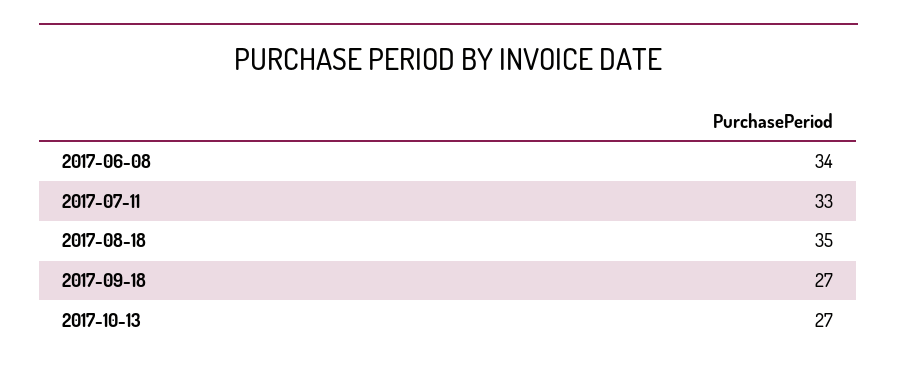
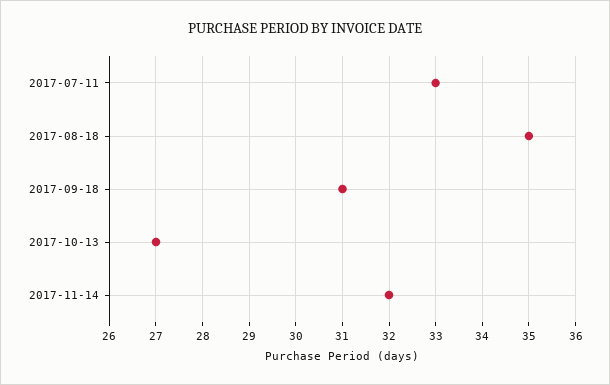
2017-06-08: 34 -> none
2017-09-18: 27 -> 31
2017-11-14: none -> 32

